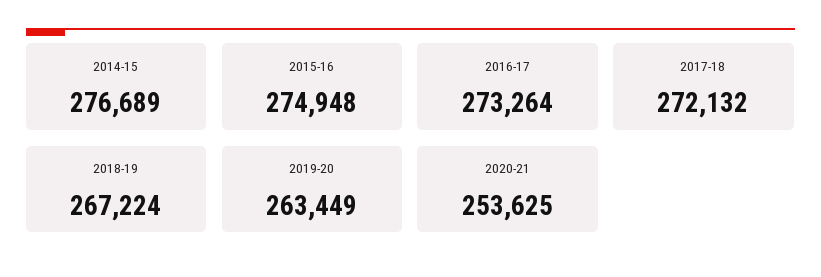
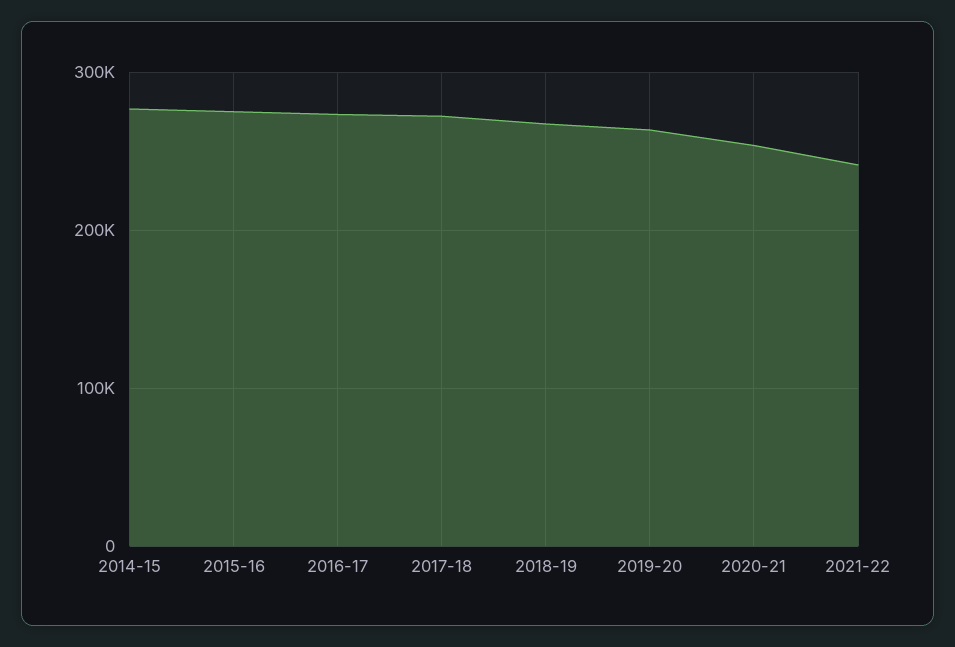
2021-22: none -> 240000

